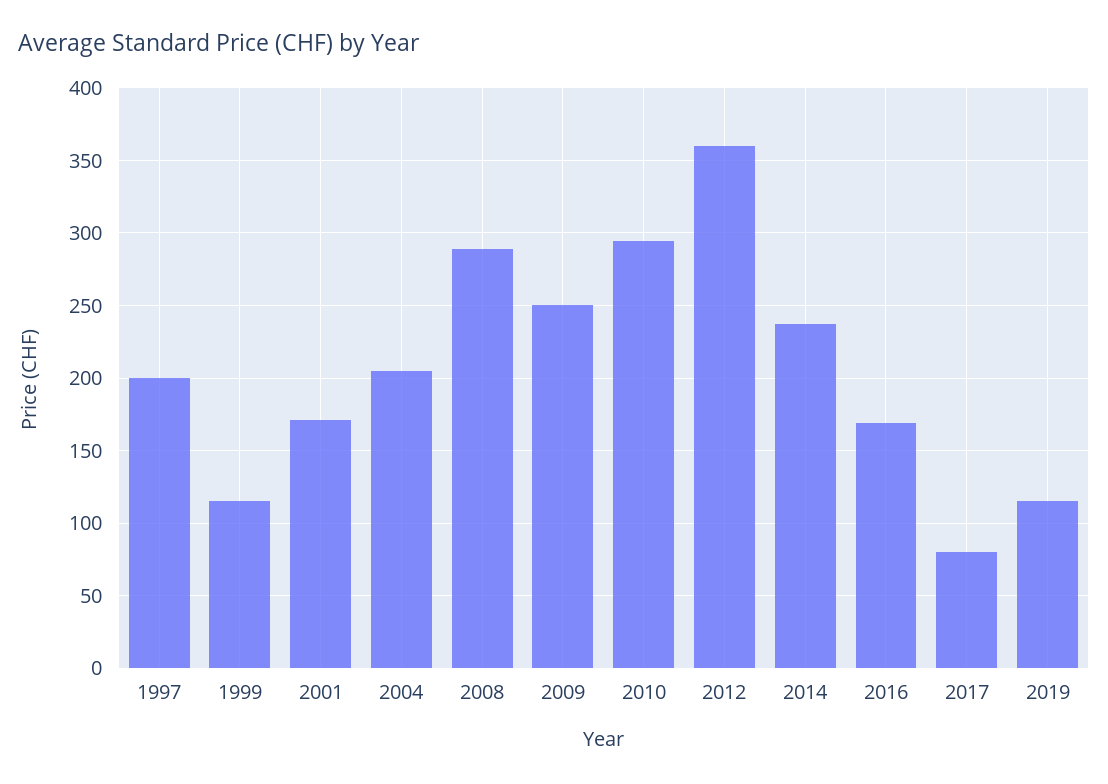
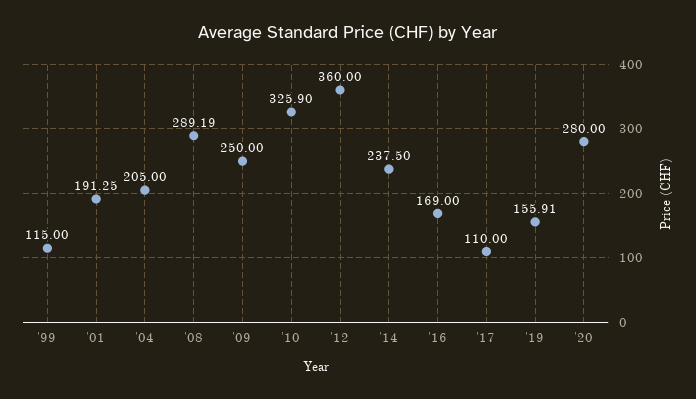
1997: 200 -> none
2001: 170 -> 191.25
2010: 295 -> 325.9
2017: 80 -> 110
2019: 115 -> 155.91
'20: none -> 280

